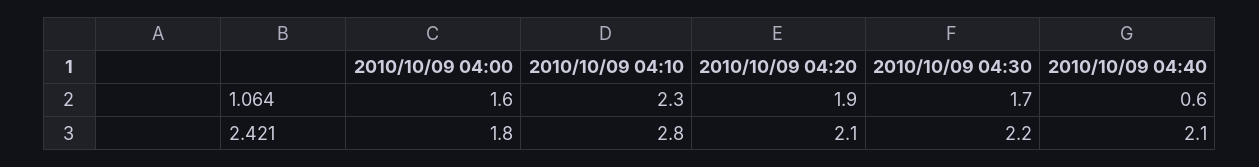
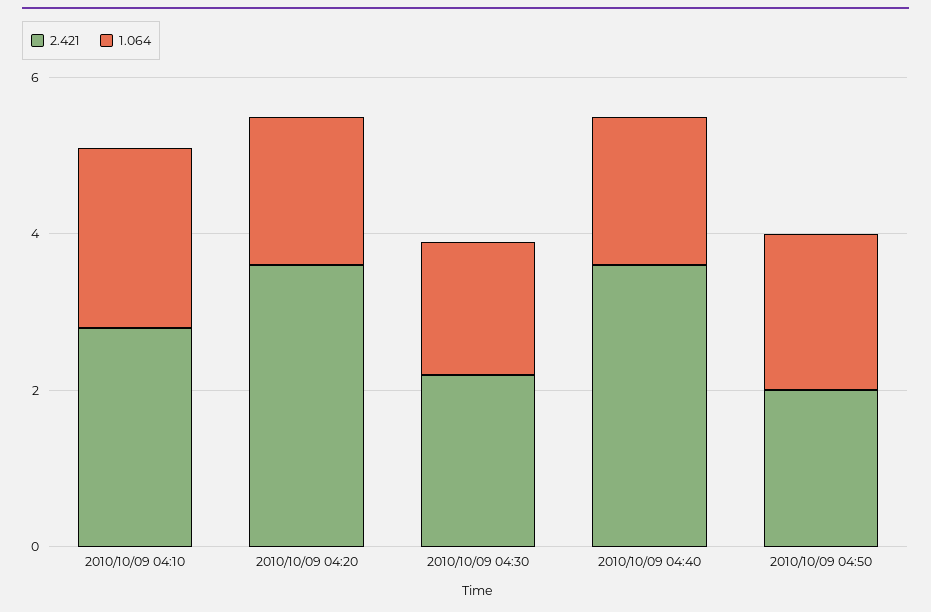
1.064, 2010/10/09 04:00: 1.6 -> none
1.064, 2010/10/09 04:40: 0.6 -> 2
2.421, 2010/10/09 04:00: 1.8 -> none
2.421, 2010/10/09 04:20: 2.1 -> 3.5
2.421, 2010/10/09 04:40: 2.1 -> 3.5
2.421, 2010/10/09 04:50: none -> 2
1.064, 2010/10/09 04:50: none -> 2

